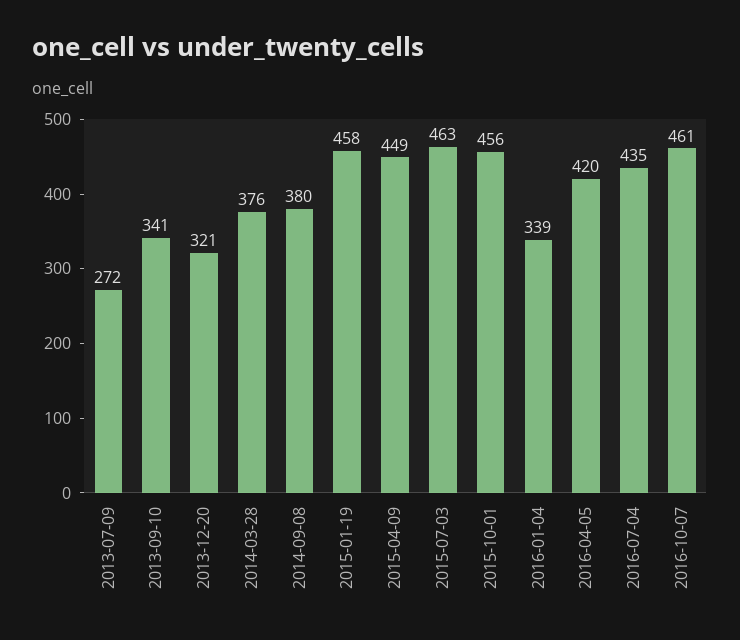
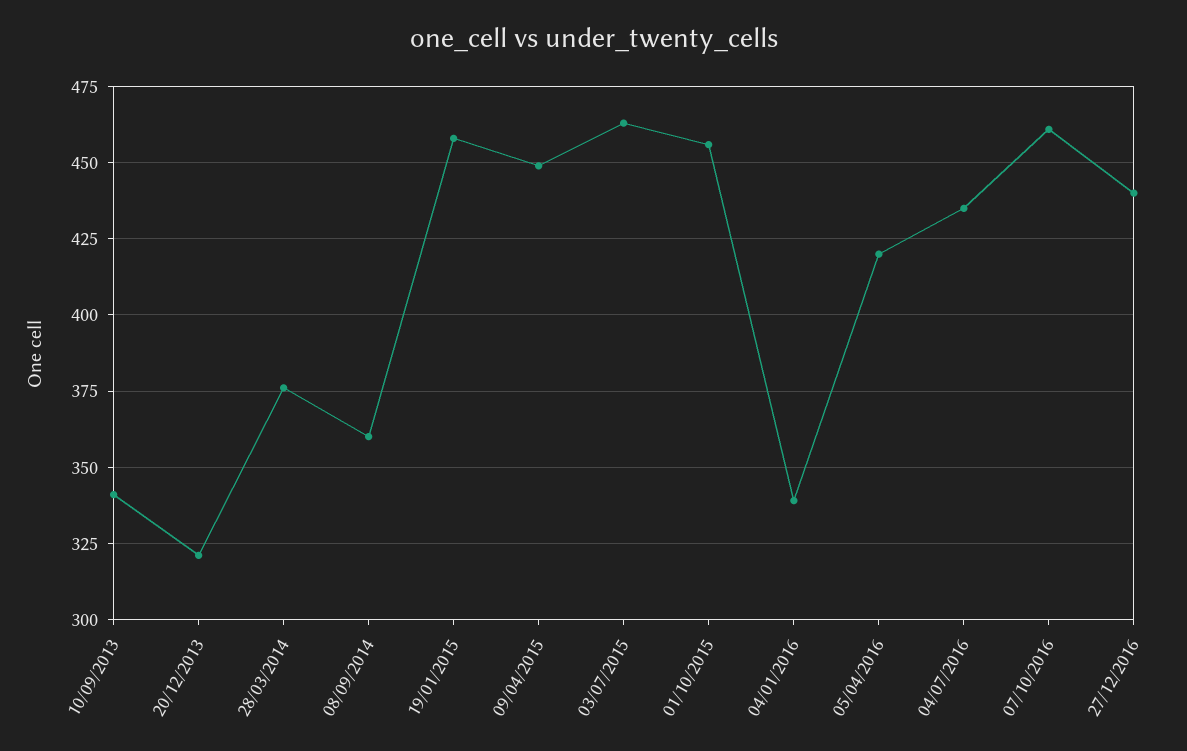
2013-07-09: 272 -> none
2014-09-08: 380 -> 360
27/12/2016: none -> 440

